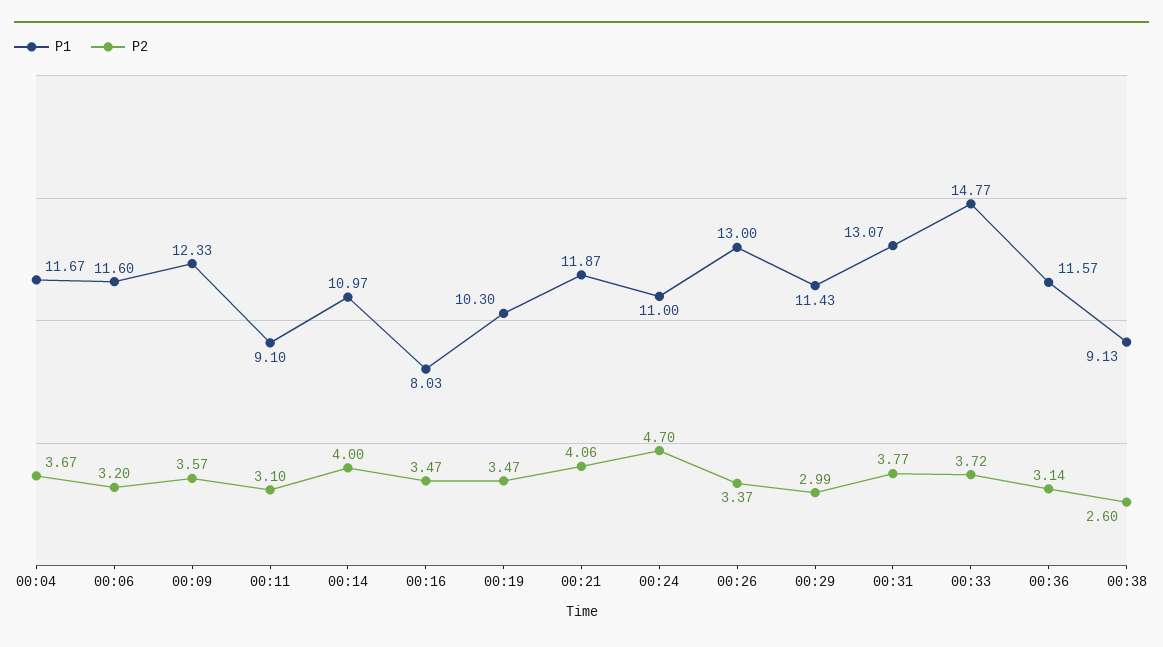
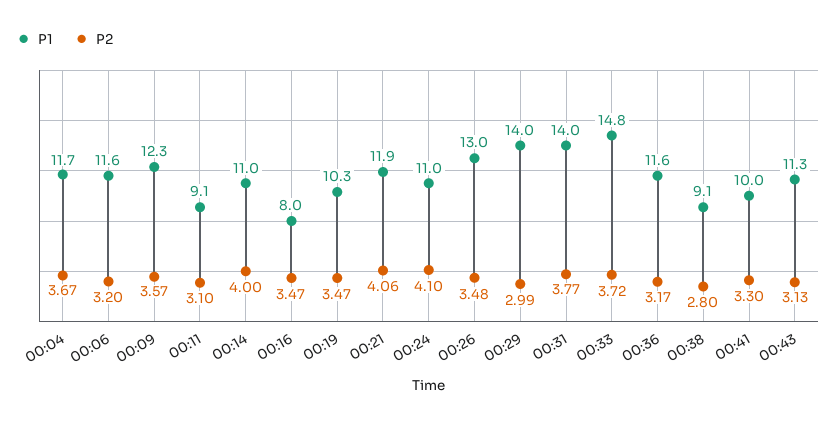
P2, 00:24: 4.7 -> 4.1
P2, 00:26: 3.37 -> 3.48
P1, 00:29: 11.43 -> 14
P1, 00:31: 13.07 -> 14
P2, 00:36: 3.14 -> 3.17
P2, 00:38: 2.6 -> 2.8
P1, 00:41: none -> 10
P2, 00:41: none -> 3.3
P1, 00:43: none -> 11.3
P2, 00:43: none -> 3.13

